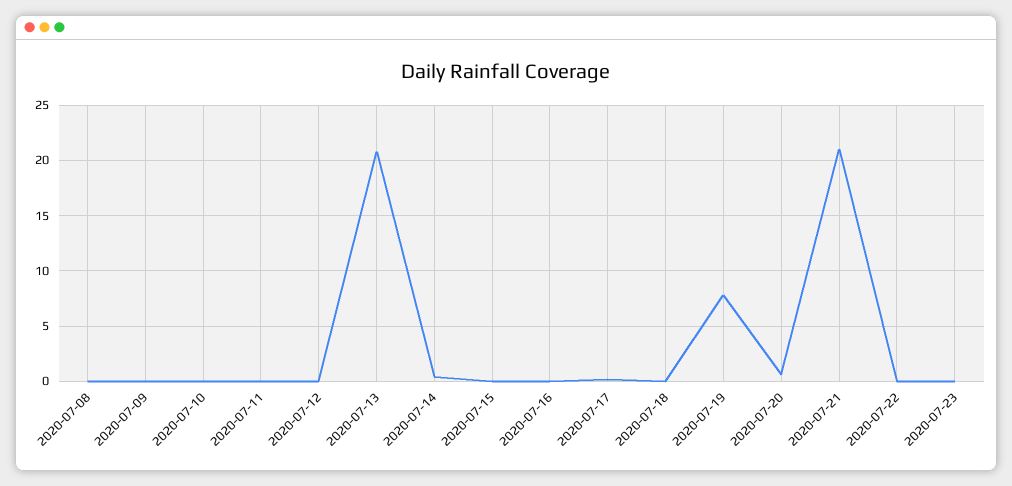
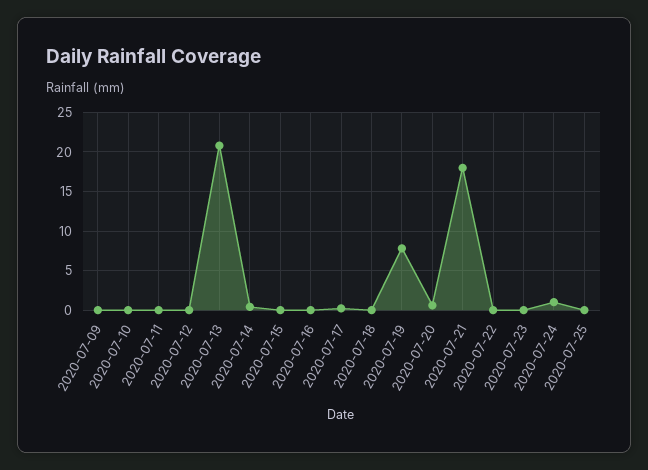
2020-07-08: 0 -> none
2020-07-21: 21 -> 18
2020-07-24: none -> 1
2020-07-25: none -> 0

